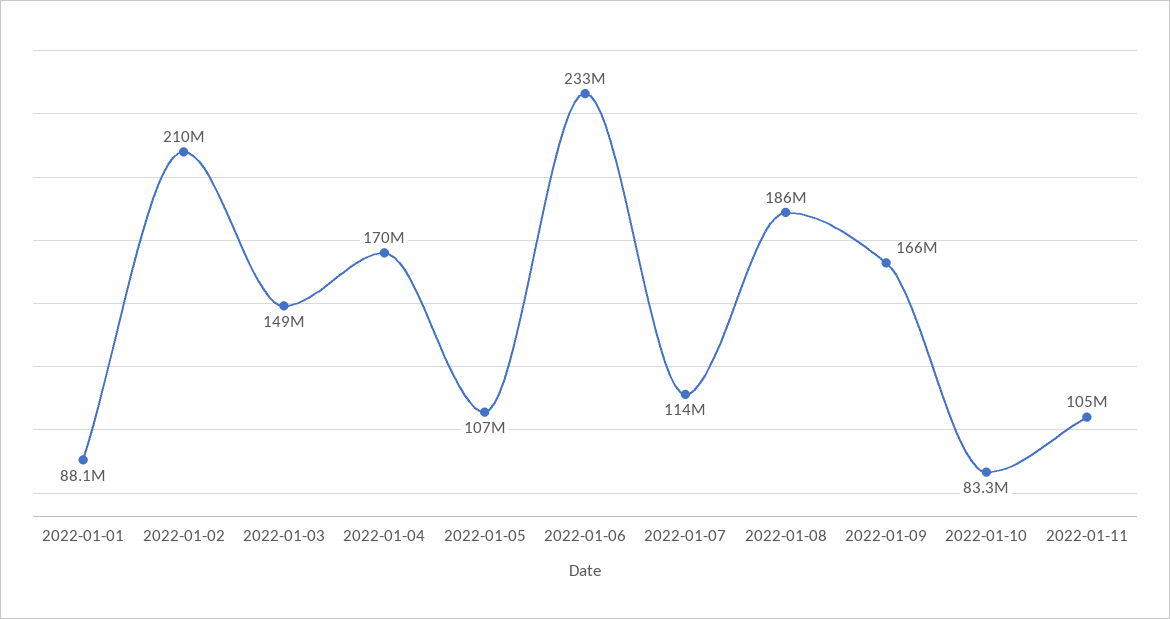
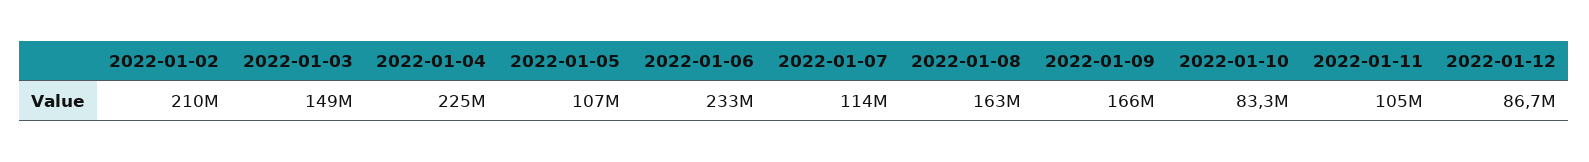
2022-01-01: 88100000 -> none
2022-01-04: 170000000 -> 225000000
2022-01-08: 186000000 -> 163000000
2022-01-12: none -> 86700000

